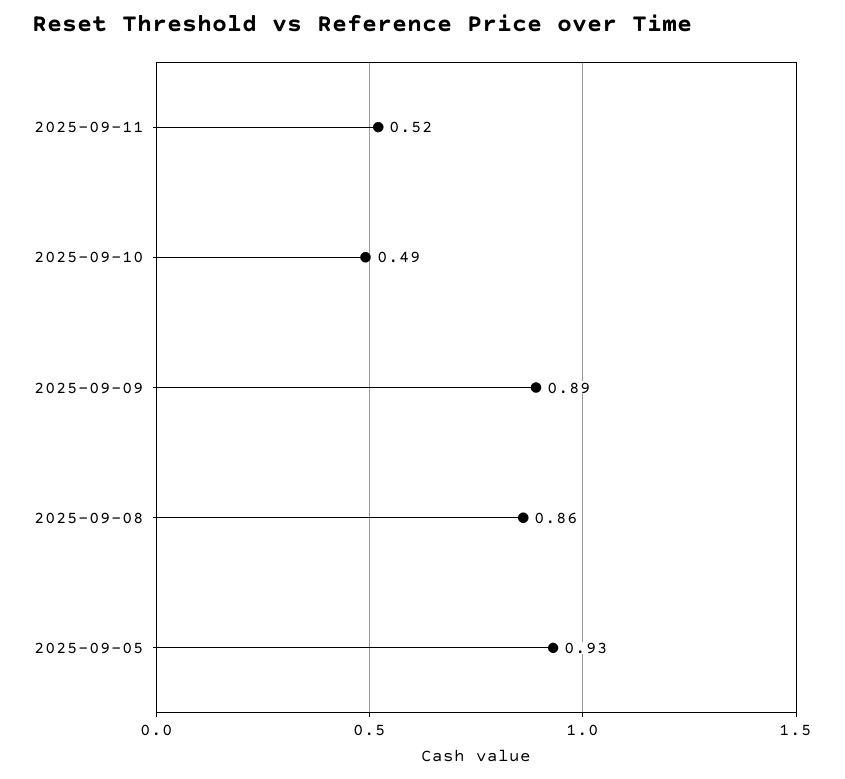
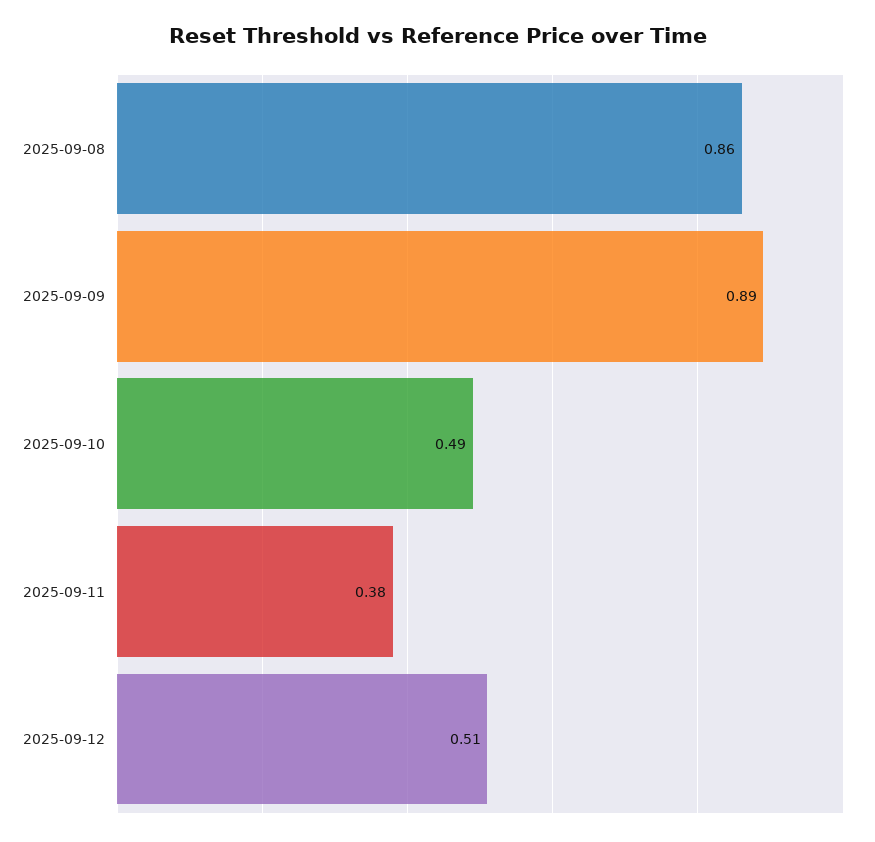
2025-09-11: 0.52 -> 0.38
2025-09-05: 0.93 -> none
2025-09-12: none -> 0.51

